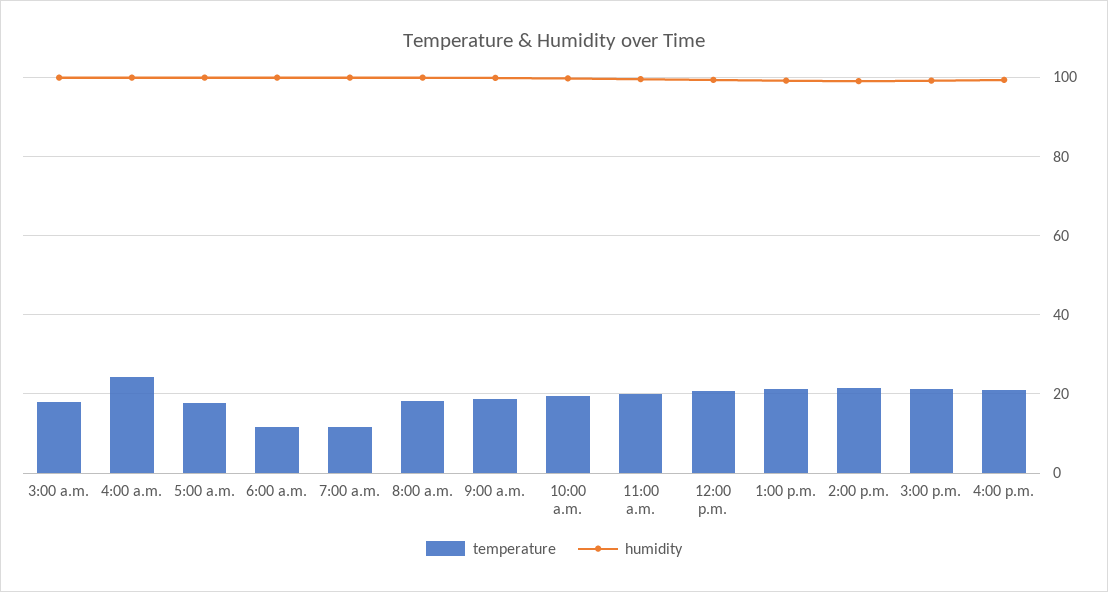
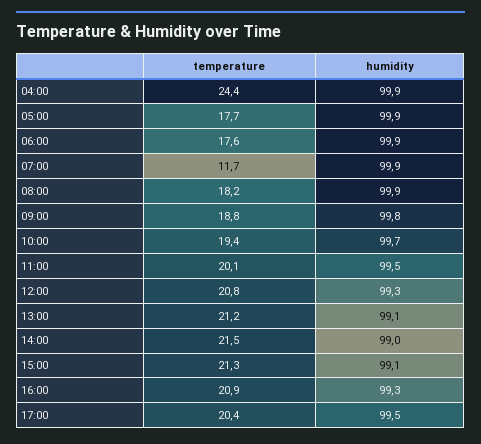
temperature, 3:00 a.m.: 18 -> none
humidity, 3:00 a.m.: 100 -> none
temperature, 6:00 a.m.: 12 -> 17.6
temperature, 17:00: none -> 20.4
humidity, 17:00: none -> 99.5

